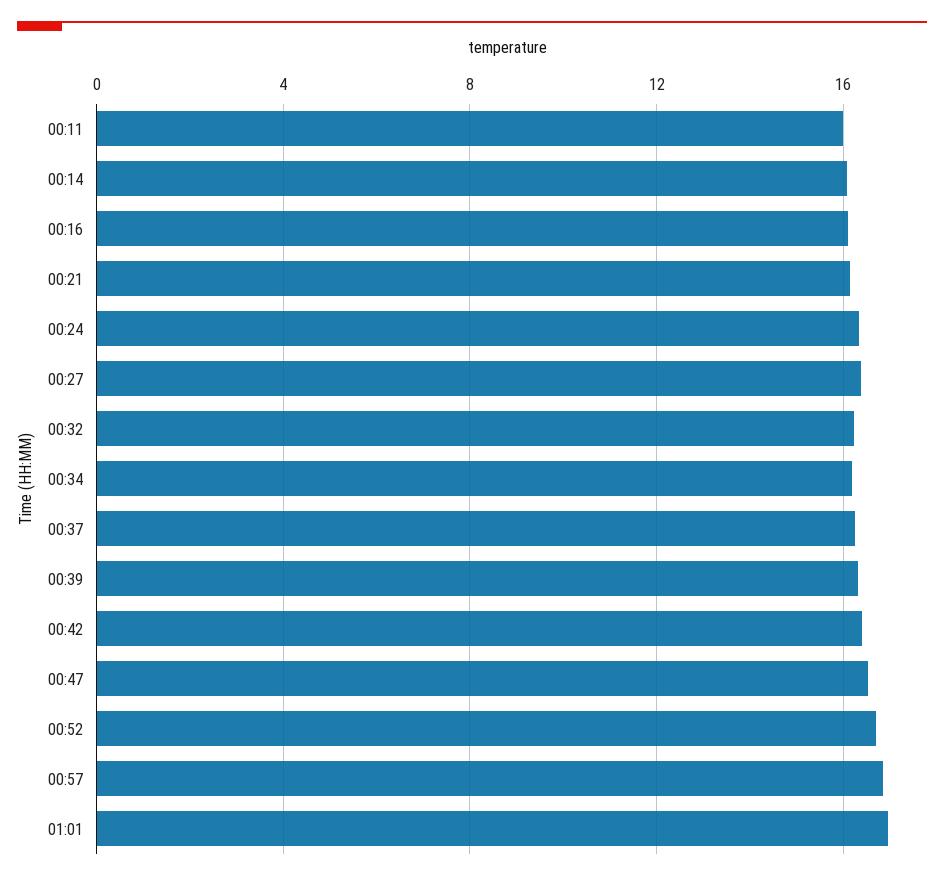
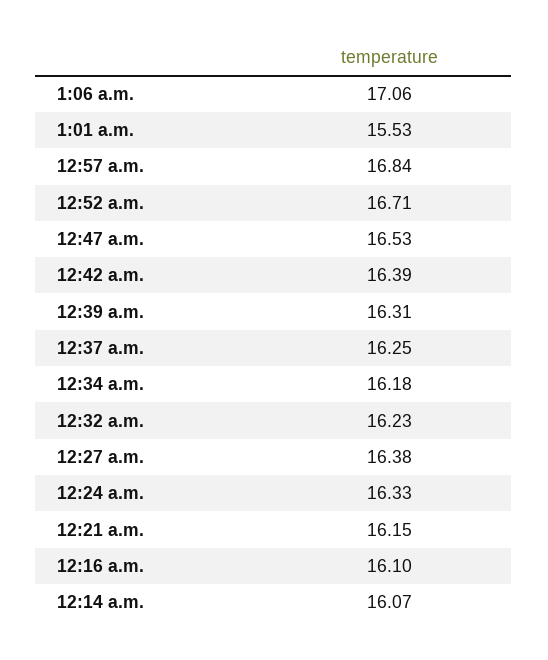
00:11: 16 -> none
01:01: 17 -> 15.53
1:06 a.m.: none -> 17.06

